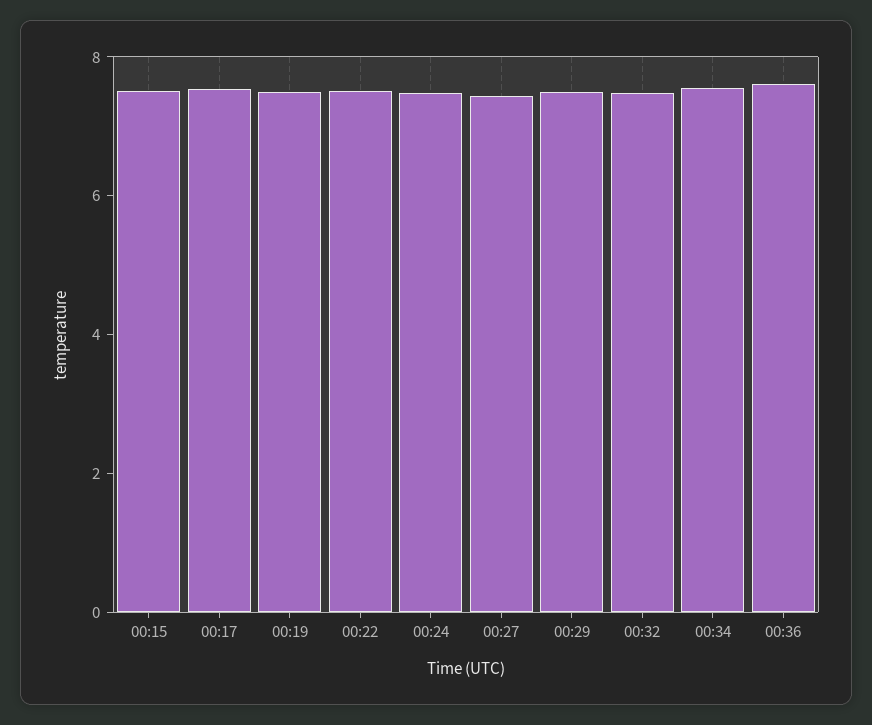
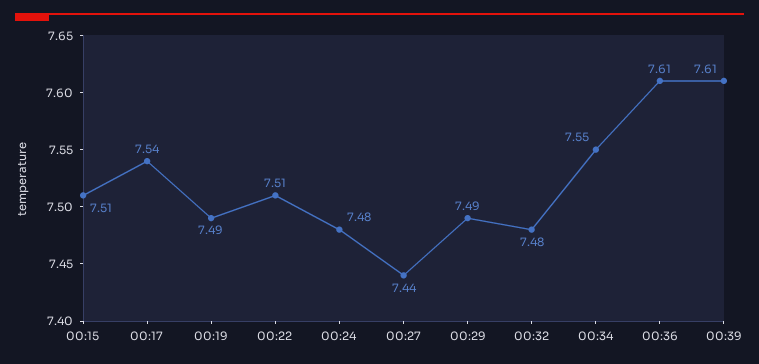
00:39: none -> 7.61

